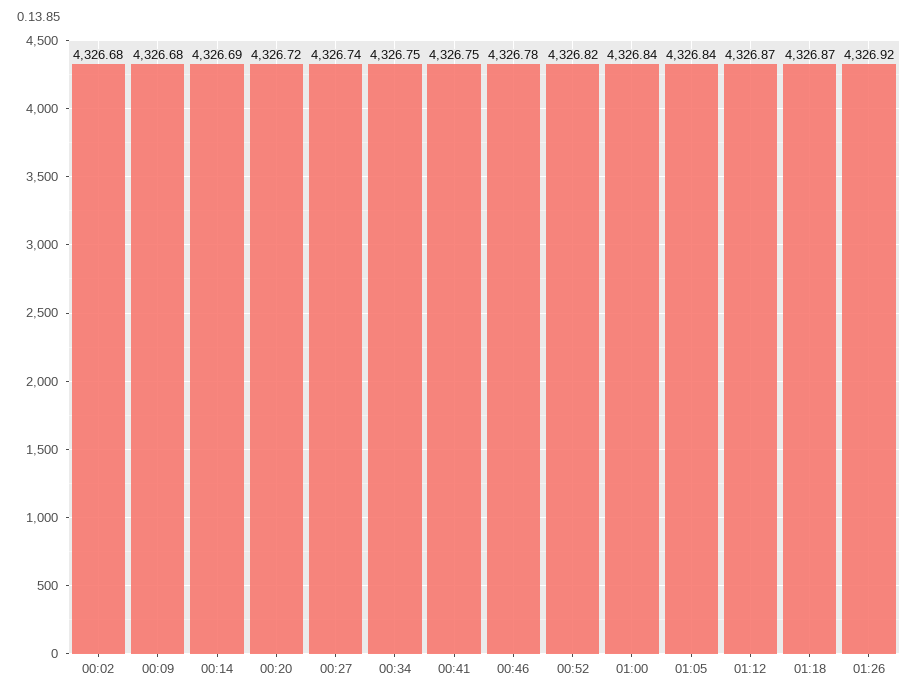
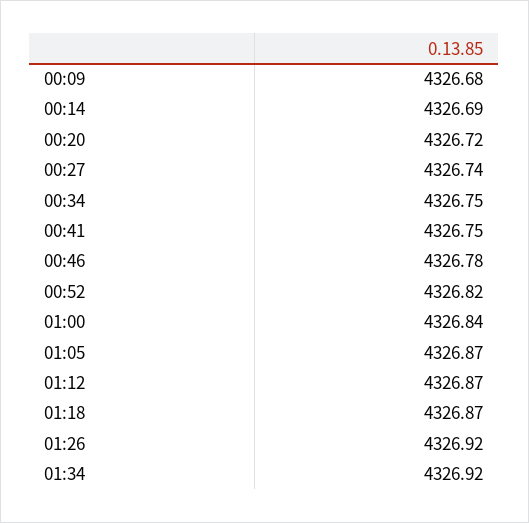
00:02: 4326.68 -> none
01:05: 4326.84 -> 4326.87
01:34: none -> 4326.92

